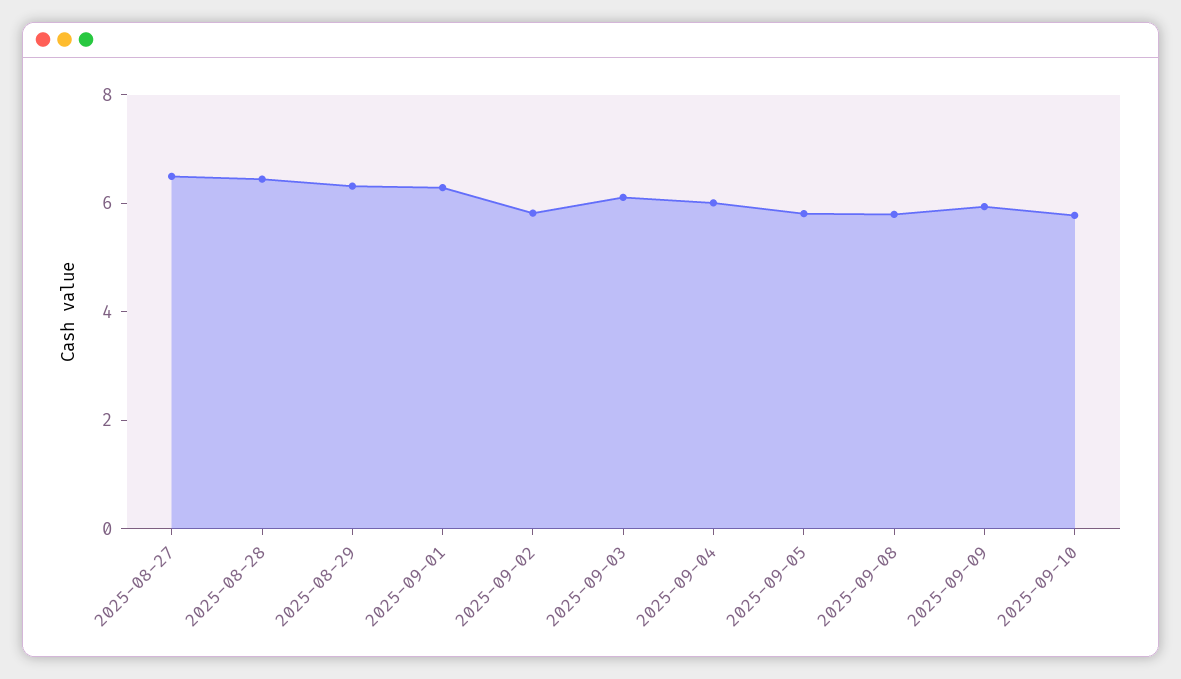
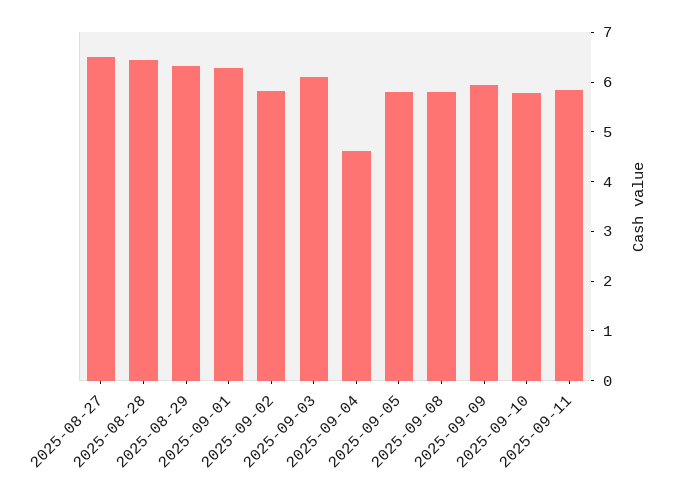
2025-09-04: 6 -> 4.6
2025-09-11: none -> 5.8

